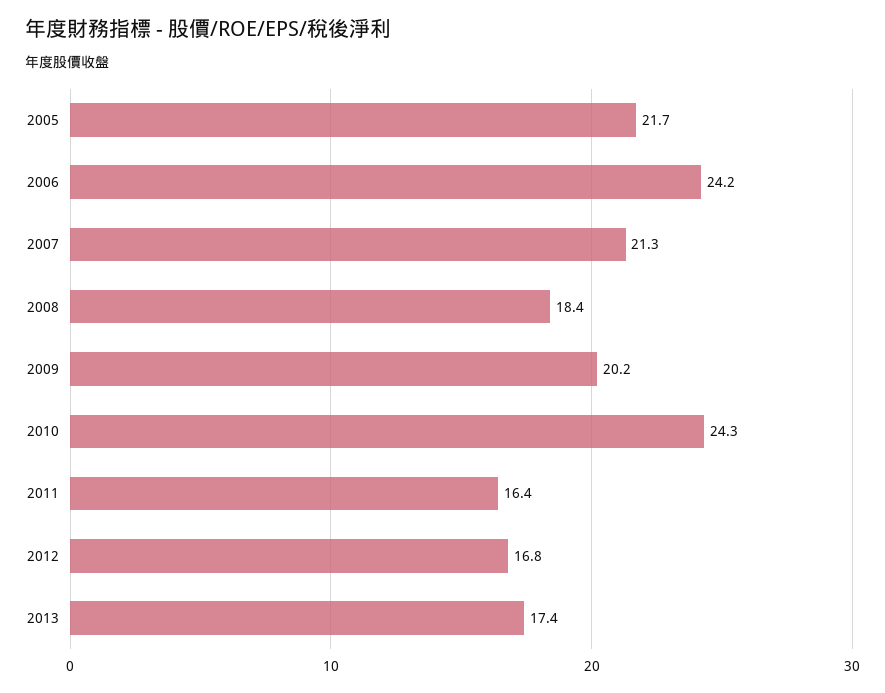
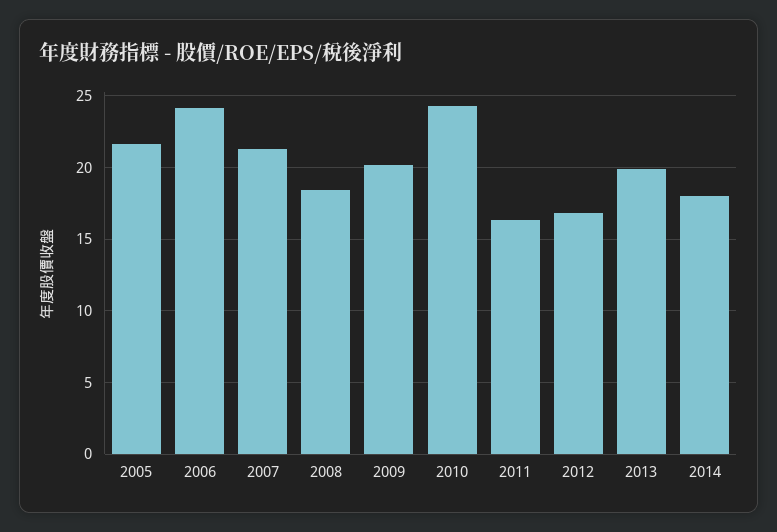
2013: 17.4 -> 20
2014: none -> 18

